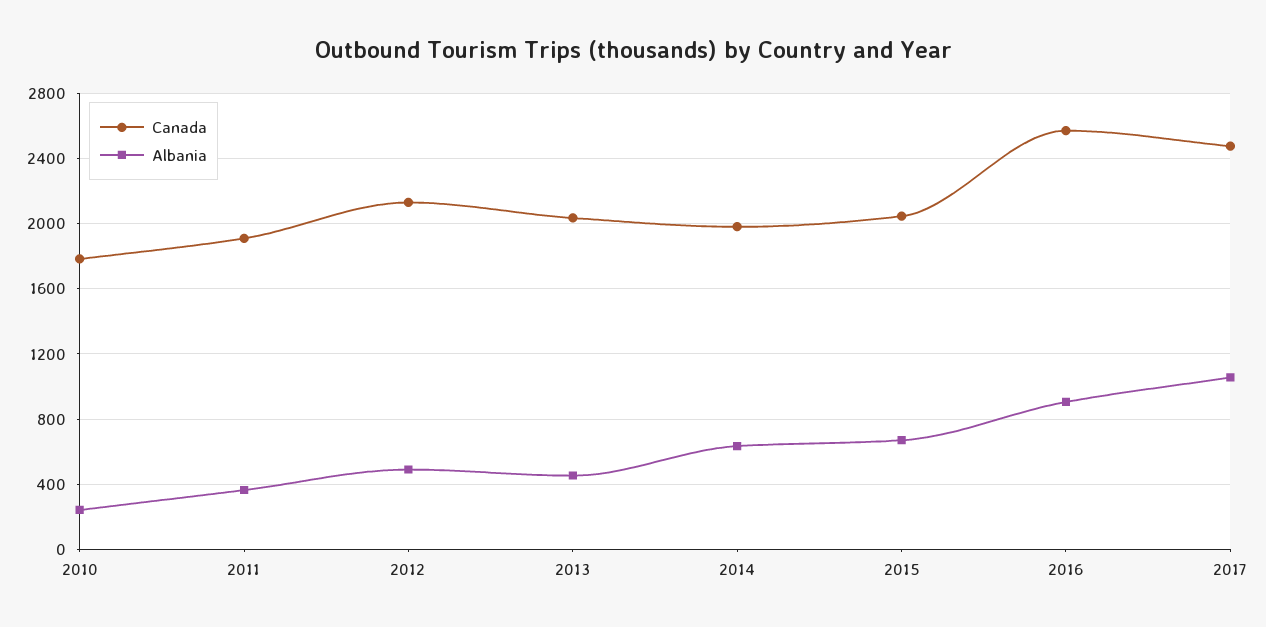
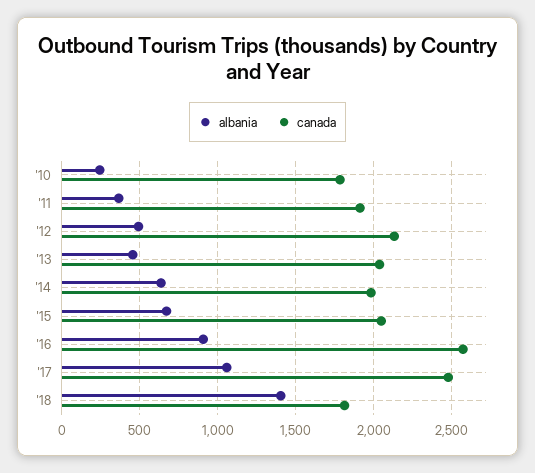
Albania, '18: none -> 1400
Canada, '18: none -> 1800

